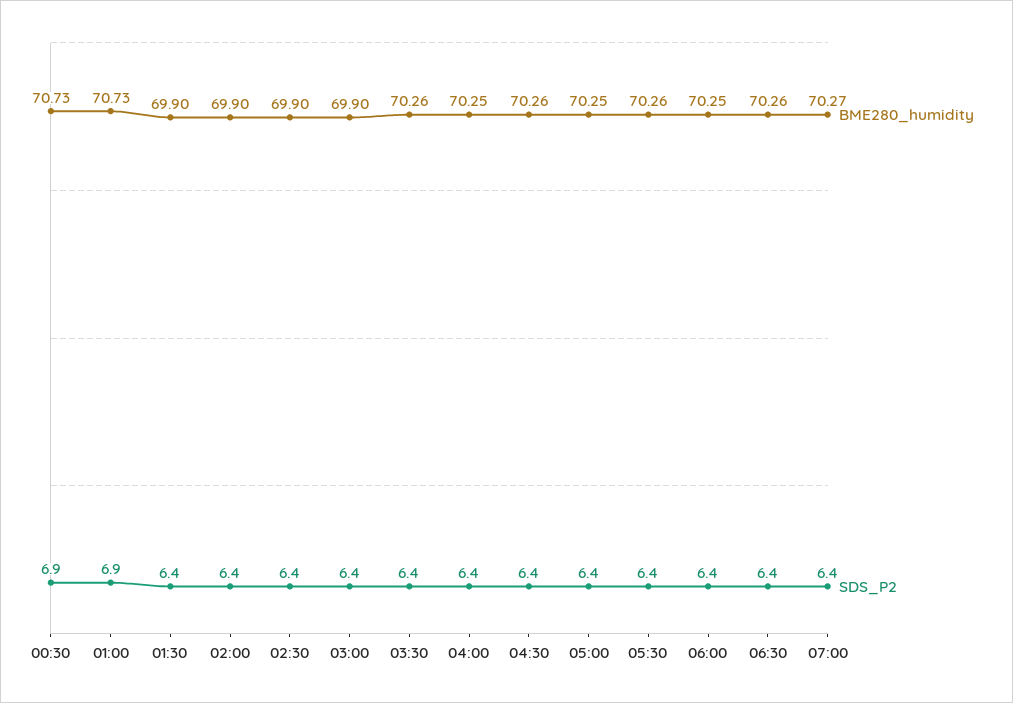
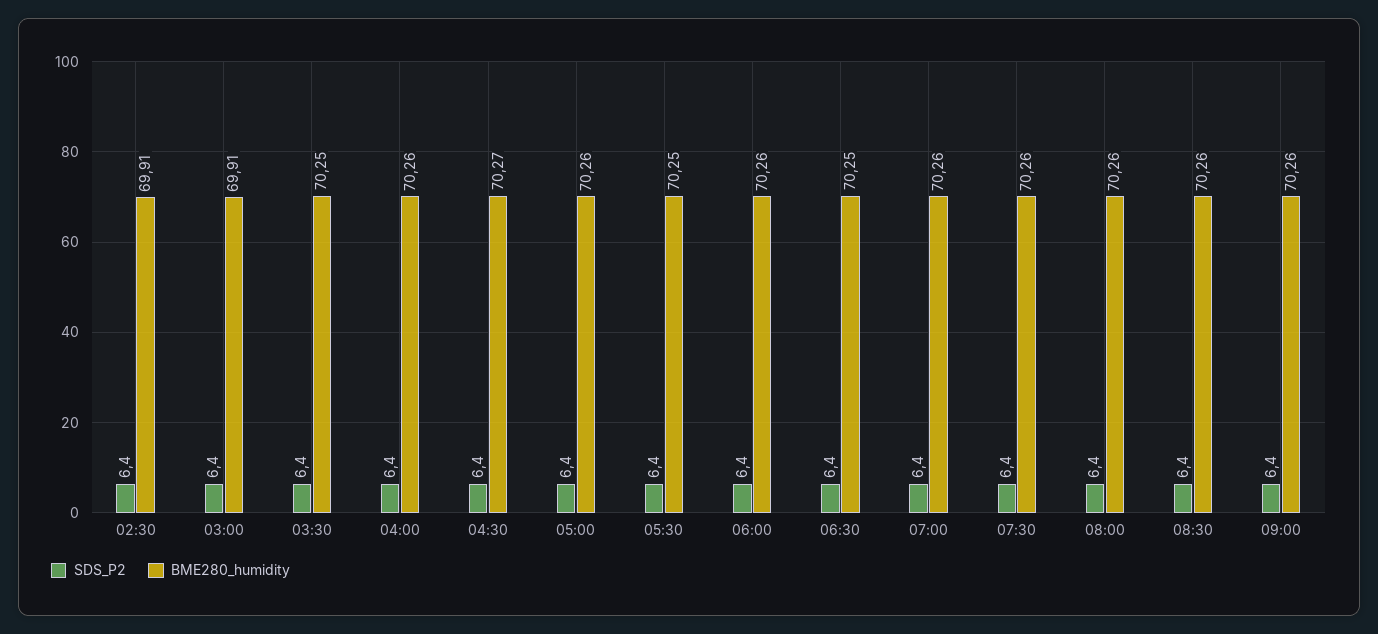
BME280_humidity, 00:30: 70.73 -> none
SDS_P2, 00:30: 6.9 -> none
BME280_humidity, 01:00: 70.73 -> none
SDS_P2, 01:00: 6.9 -> none
BME280_humidity, 01:30: 69.9 -> none
SDS_P2, 01:30: 6.4 -> none
BME280_humidity, 02:00: 69.9 -> none
SDS_P2, 02:00: 6.4 -> none
BME280_humidity, 02:30: 69.9 -> 69.91
BME280_humidity, 03:00: 69.9 -> 69.91
BME280_humidity, 03:30: 70.26 -> 70.25
BME280_humidity, 04:00: 70.25 -> 70.26
BME280_humidity, 04:30: 70.26 -> 70.27
BME280_humidity, 05:00: 70.25 -> 70.26
BME280_humidity, 05:30: 70.26 -> 70.25
BME280_humidity, 06:00: 70.25 -> 70.26
BME280_humidity, 06:30: 70.26 -> 70.25
BME280_humidity, 07:00: 70.27 -> 70.26
SDS_P2, 07:30: none -> 6.4
BME280_humidity, 07:30: none -> 70.26
SDS_P2, 08:00: none -> 6.4
BME280_humidity, 08:00: none -> 70.26
SDS_P2, 08:30: none -> 6.4
BME280_humidity, 08:30: none -> 70.26
SDS_P2, 09:00: none -> 6.4
BME280_humidity, 09:00: none -> 70.26

